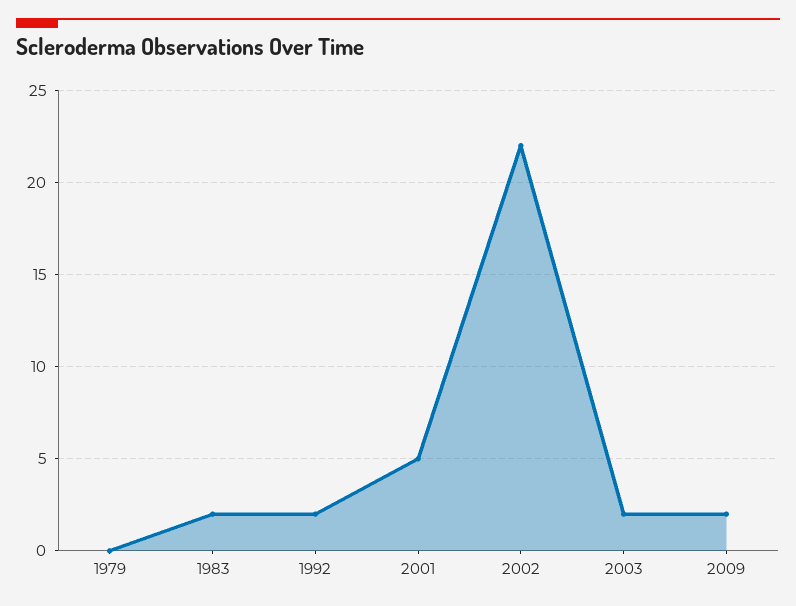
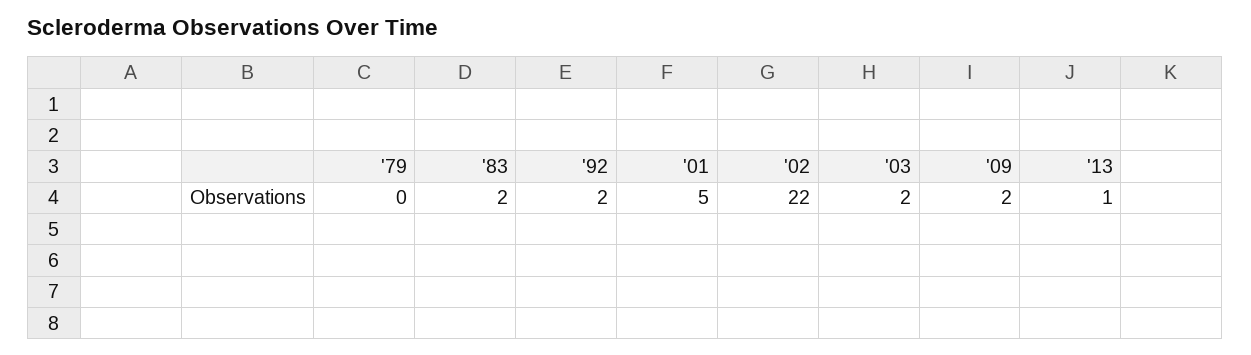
'13: none -> 1

